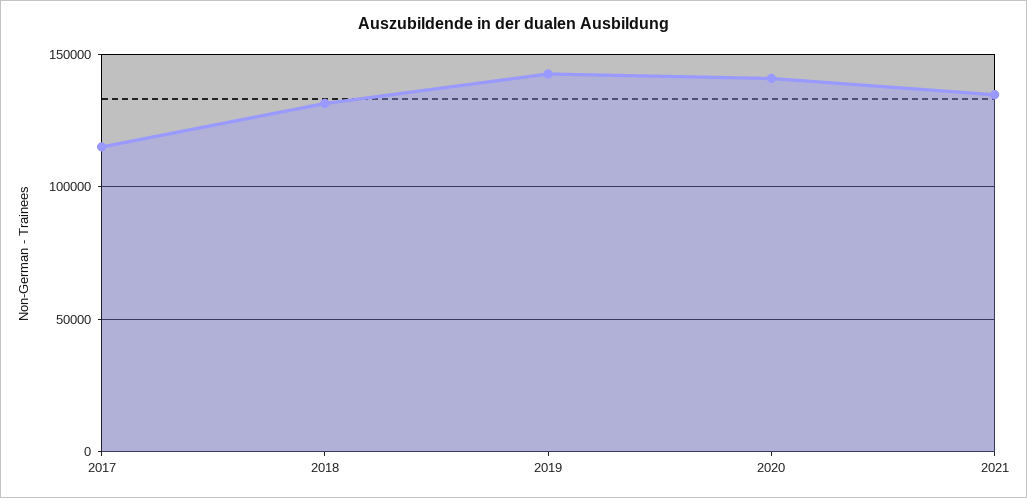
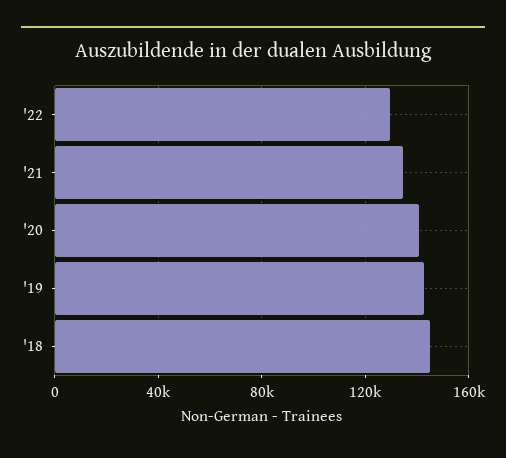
2017: 115000 -> none
2018: 130000 -> 145000
'22: none -> 130000

